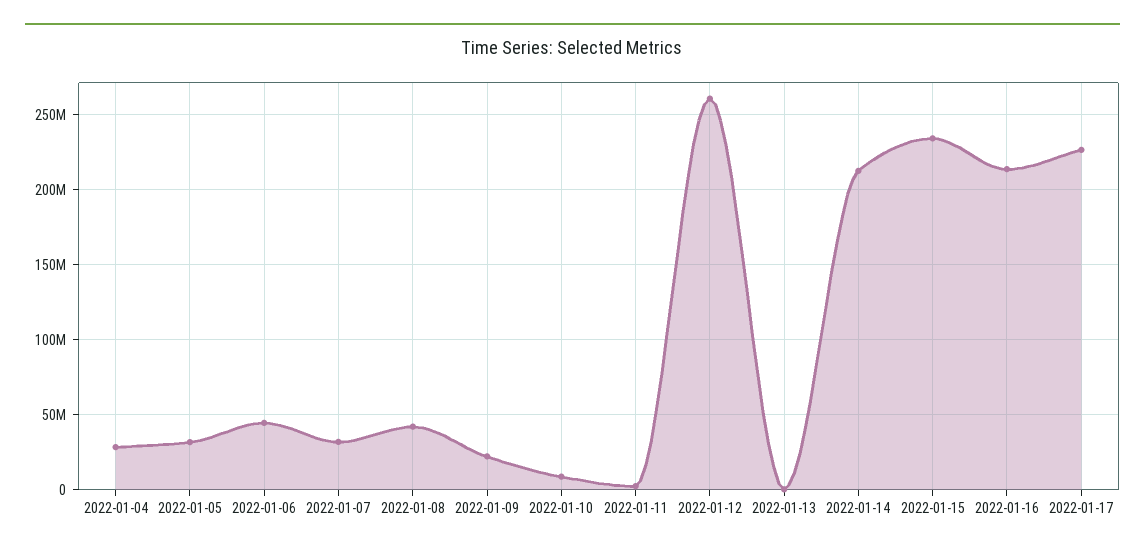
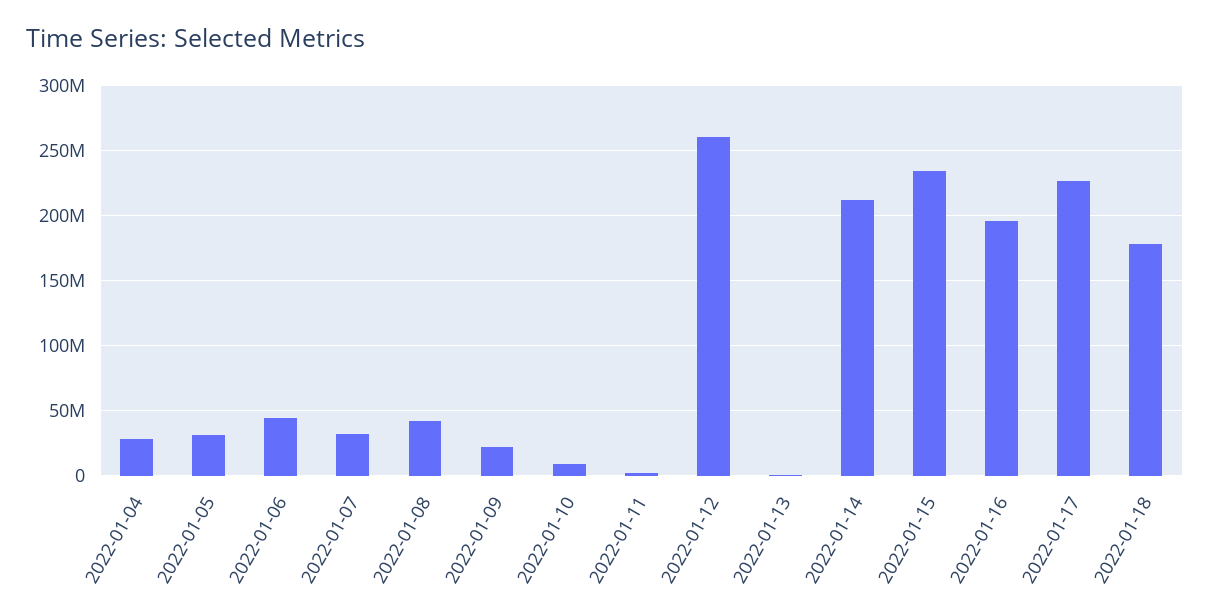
2022-01-16: 215000000 -> 195000000
2022-01-18: none -> 180000000

